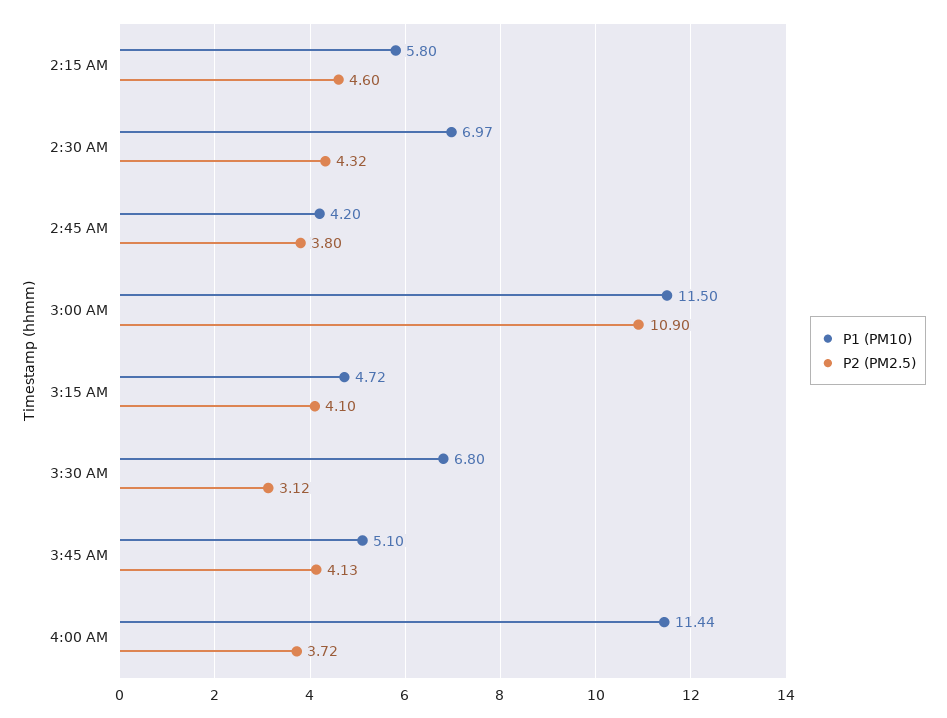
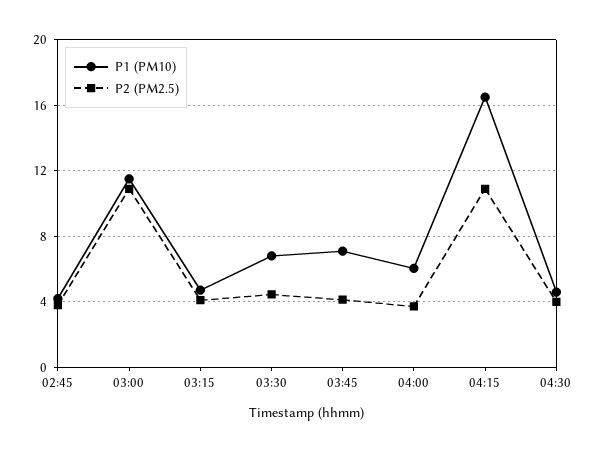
P1 (PM10), 2:15 AM: 5.8 -> none
P2 (PM2.5), 2:15 AM: 4.6 -> none
P1 (PM10), 2:30 AM: 6.97 -> none
P2 (PM2.5), 2:30 AM: 4.32 -> none
P2 (PM2.5), 3:30 AM: 3.12 -> 4.5
P1 (PM10), 3:45 AM: 5.1 -> 7
P1 (PM10), 4:00 AM: 11.44 -> 6
P1 (PM10), 04:15: none -> 16.5
P2 (PM2.5), 04:15: none -> 11
P1 (PM10), 04:30: none -> 4.5
P2 (PM2.5), 04:30: none -> 4

